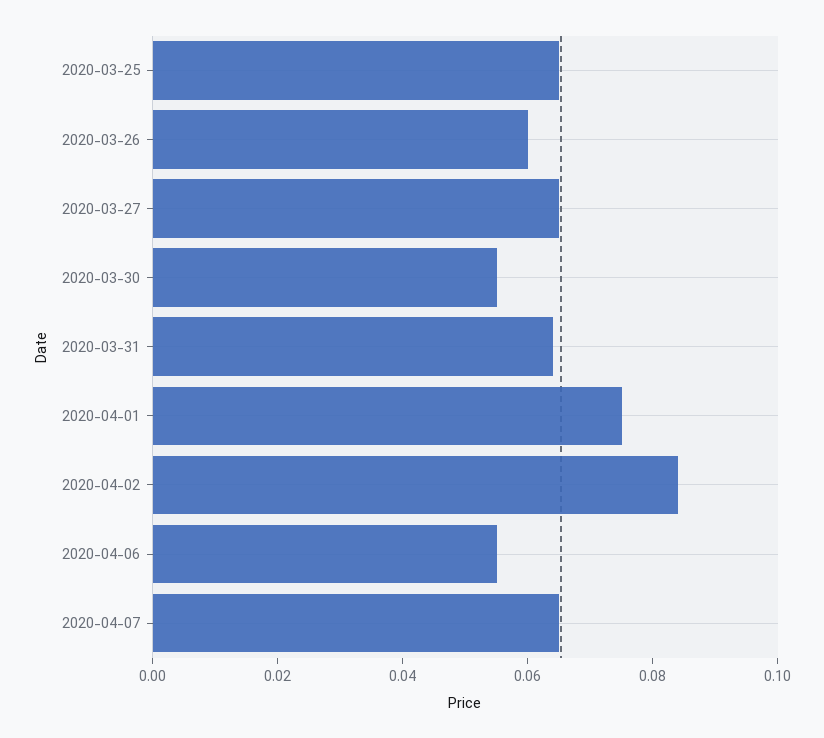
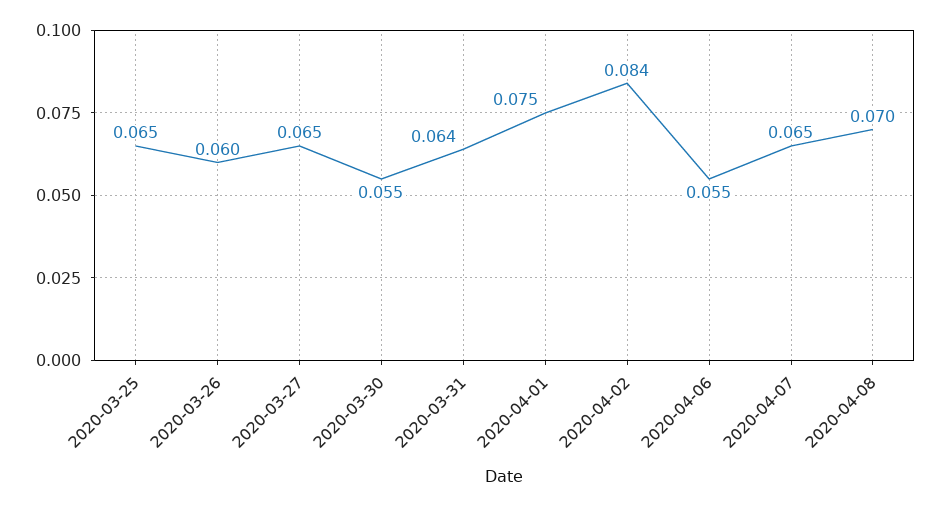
2020-04-08: none -> 0.07

